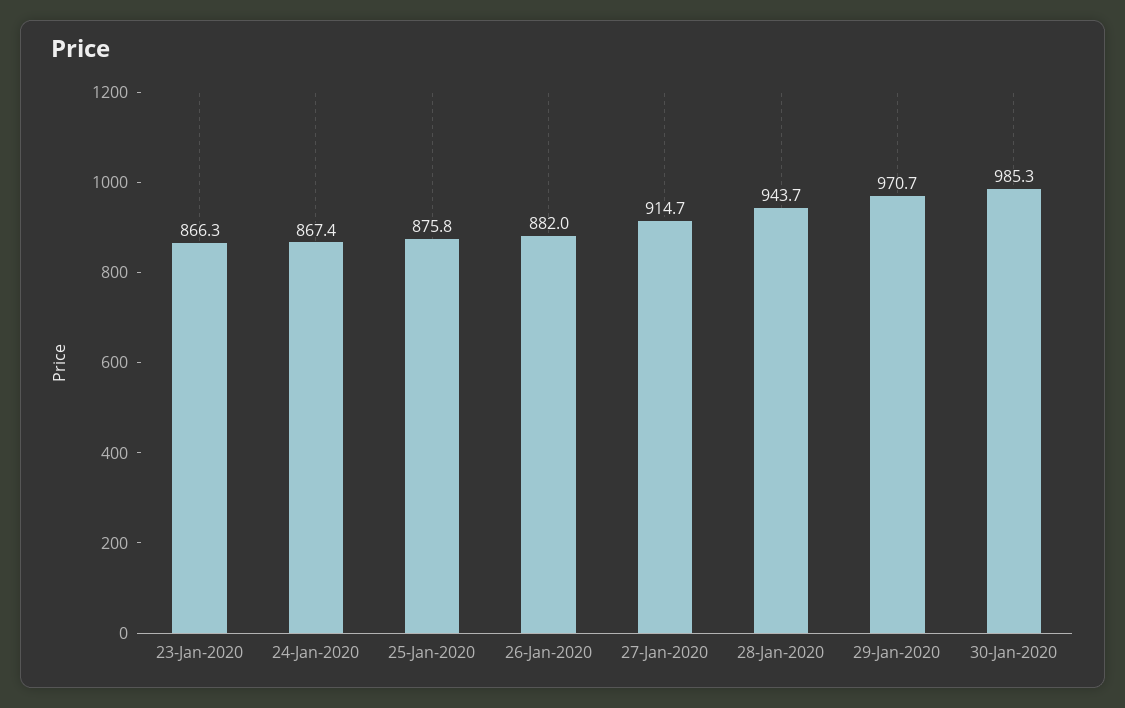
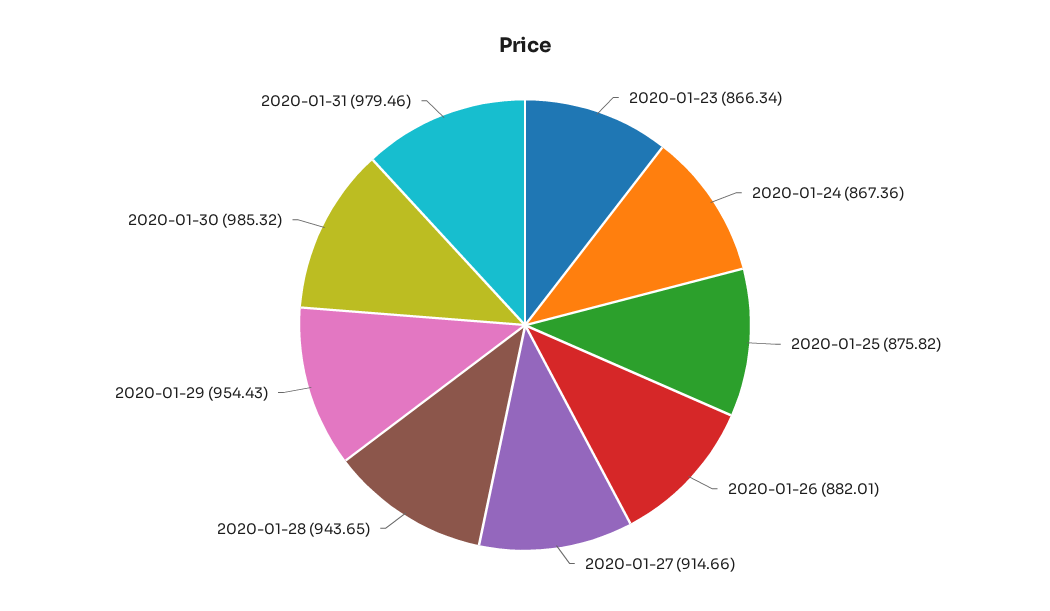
29-Jan-2020: 970.7 -> 954.43
2020-01-31: none -> 979.46

